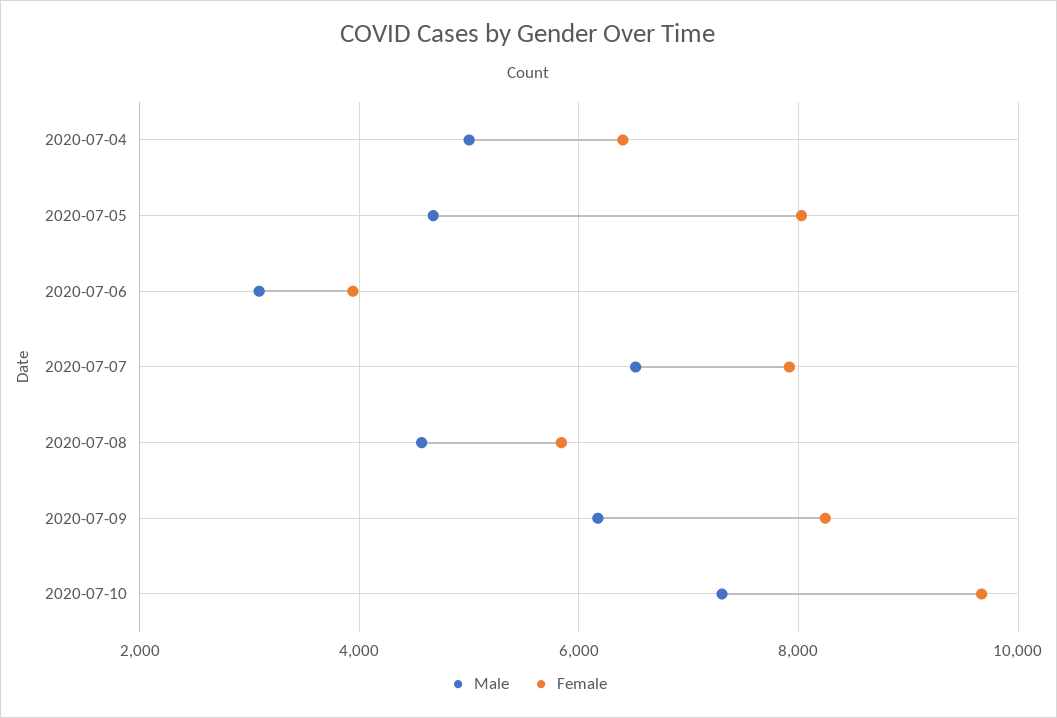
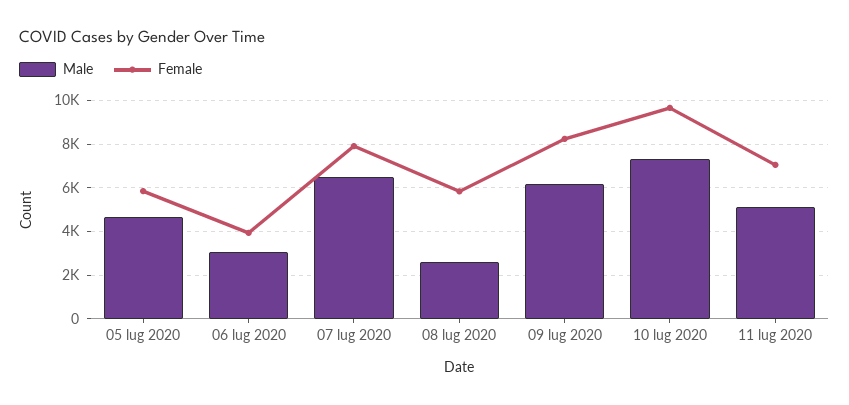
Male, 2020-07-04: 5000 -> none
Female, 2020-07-04: 6400 -> none
Female, 2020-07-05: 8000 -> 6000
Male, 2020-07-08: 4600 -> 2500
Male, 11 lug 2020: none -> 5000
Female, 11 lug 2020: none -> 7000

